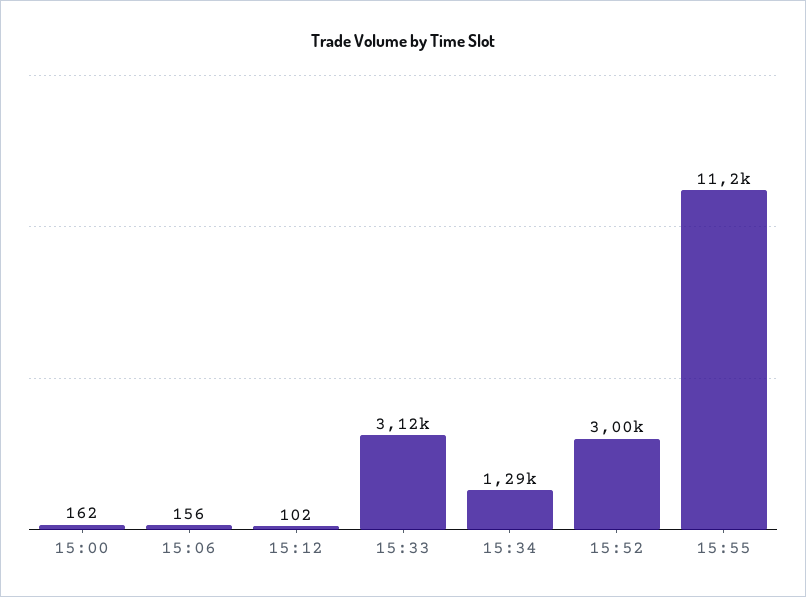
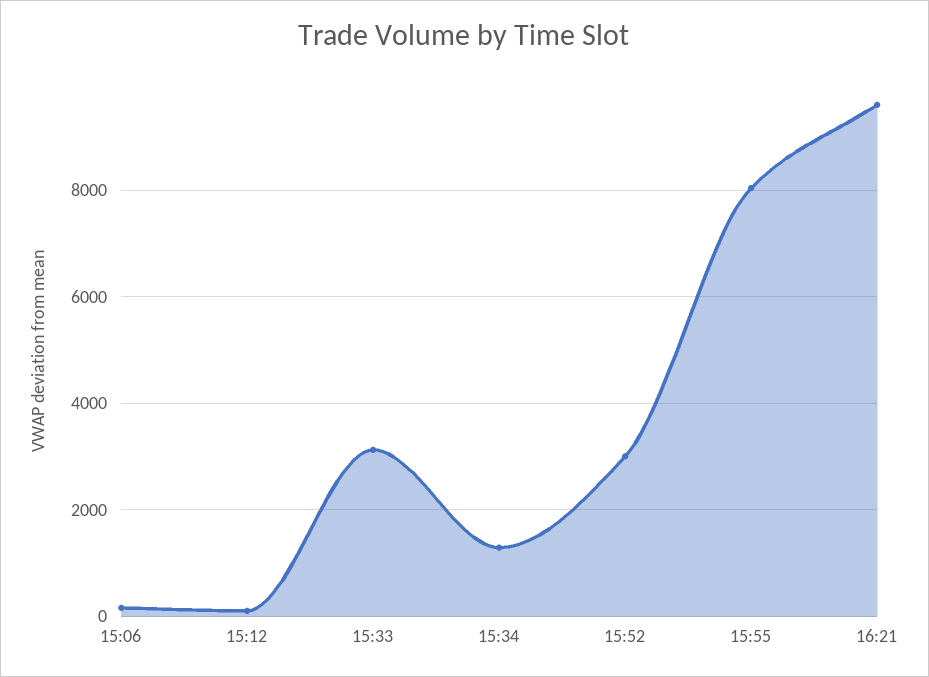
15:00: 162 -> none
15:55: 11200 -> 8000
16:21: none -> 9600

